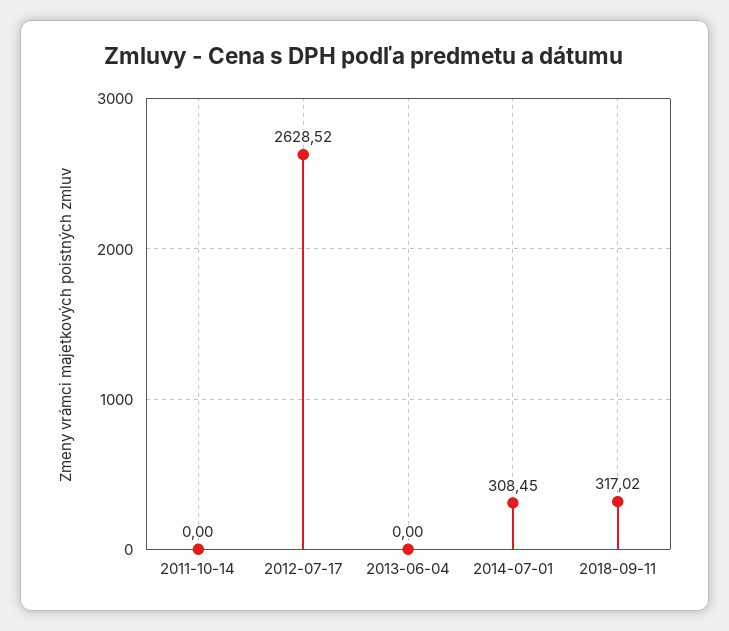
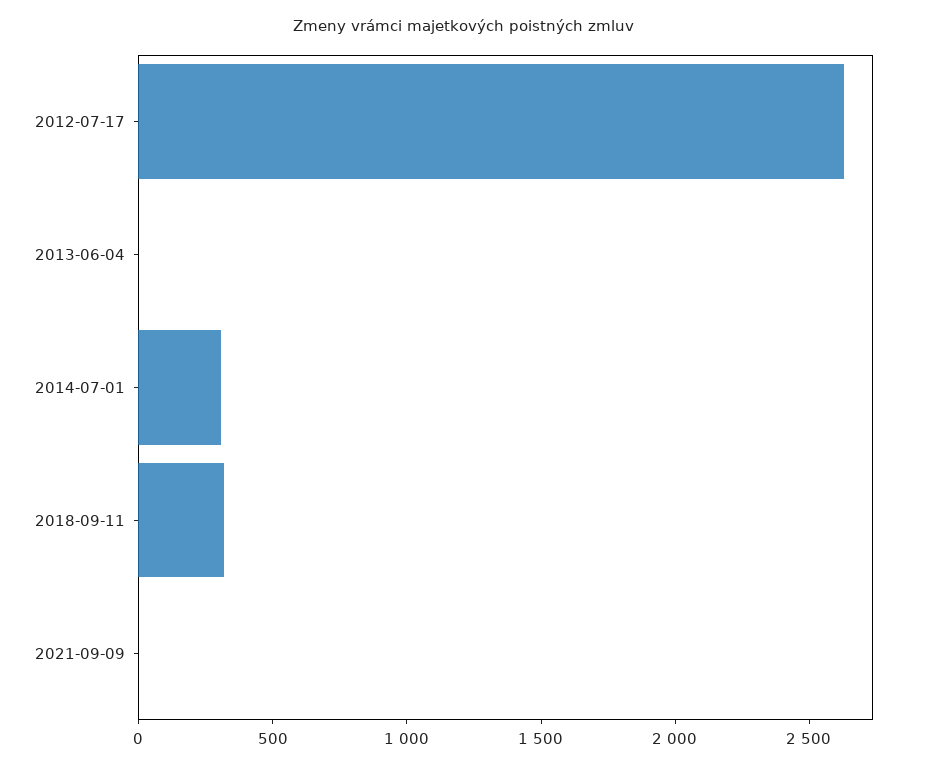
2011-10-14: 0 -> none
2021-09-09: none -> 0

